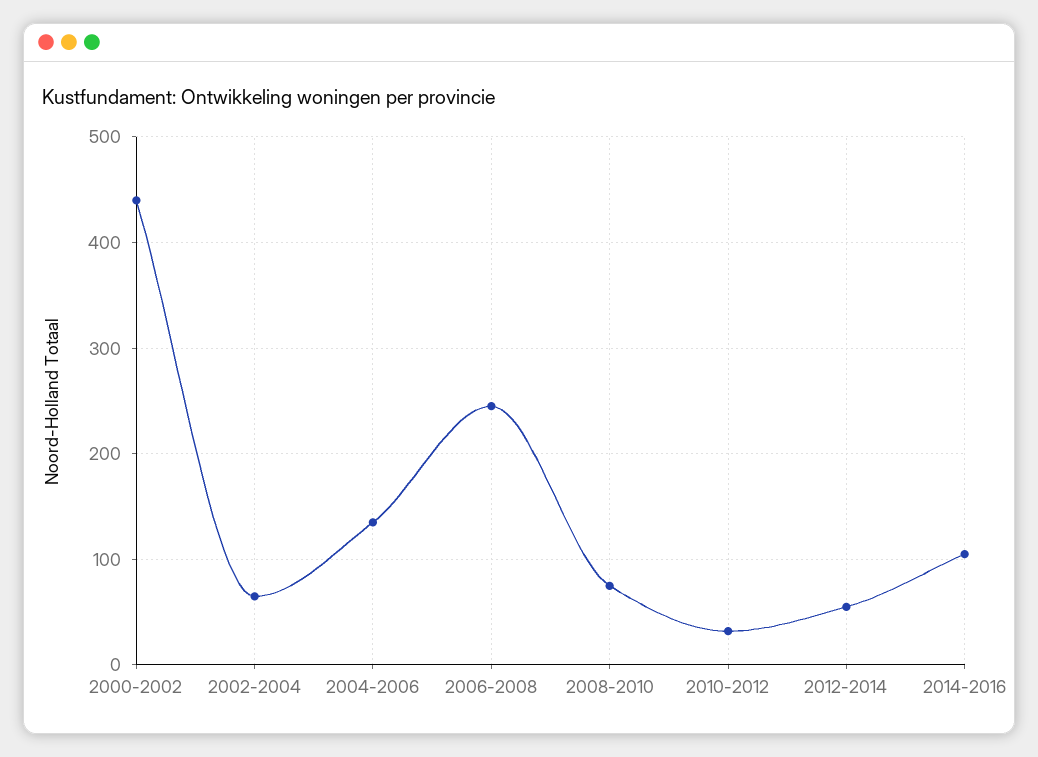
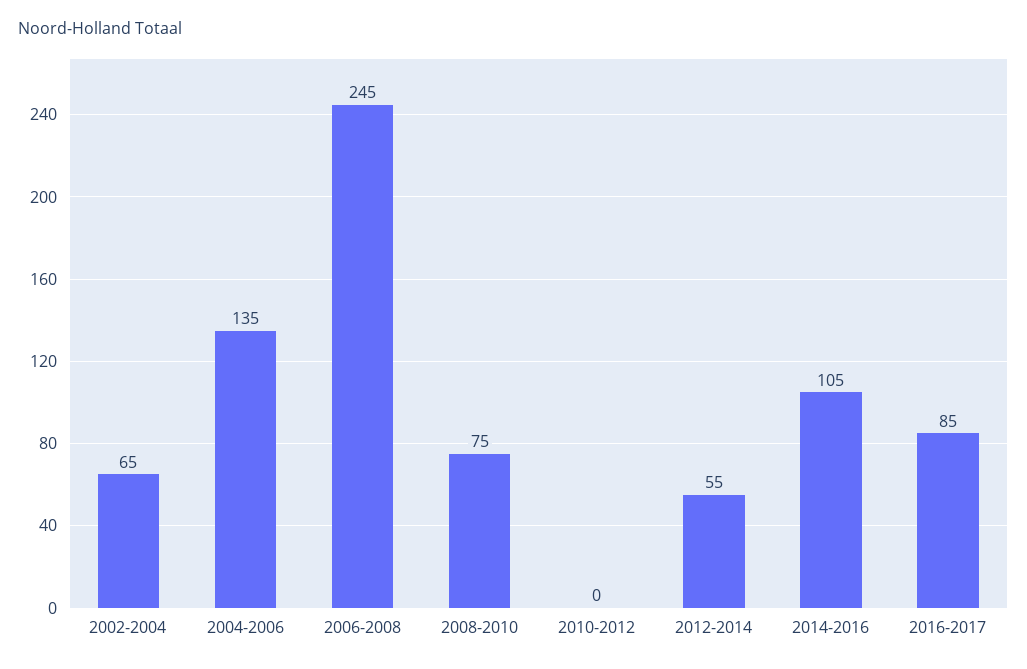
2000-2002: 440 -> none
2010-2012: 30 -> 0
2016-2017: none -> 85

